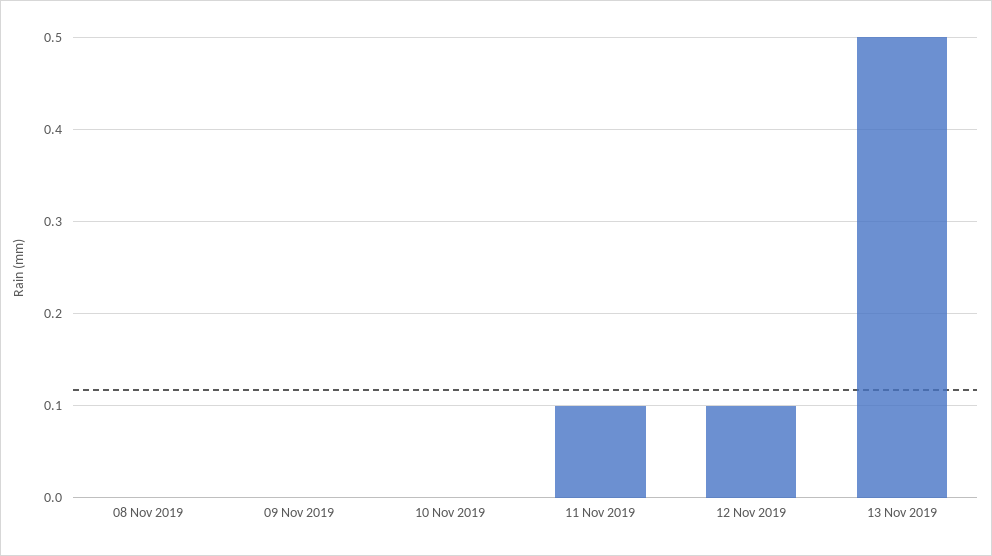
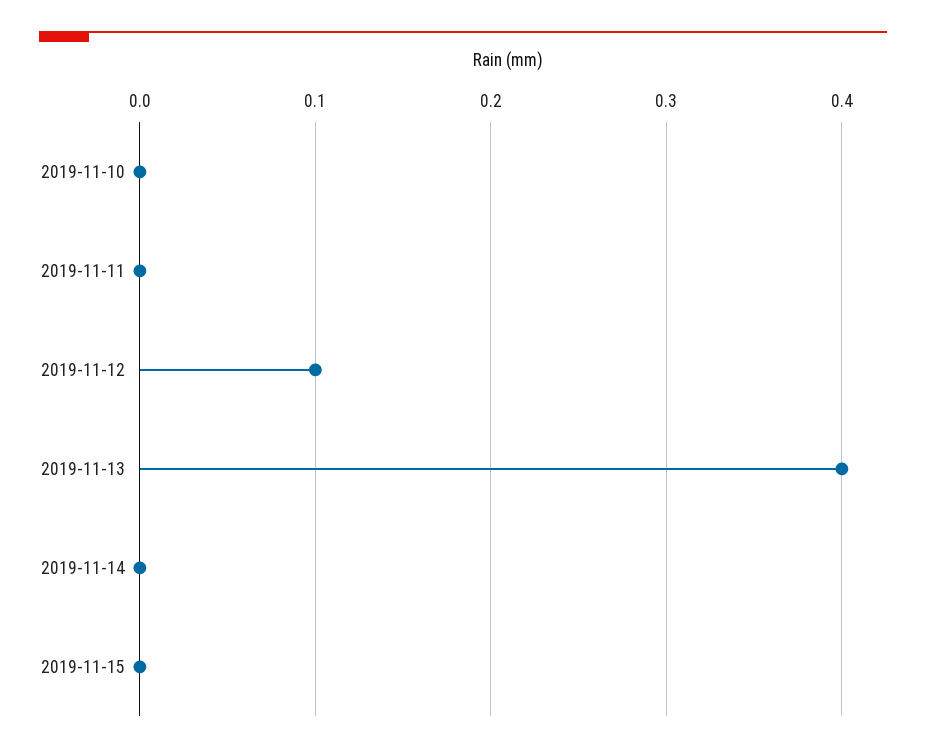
08 Nov 2019: 0 -> none
09 Nov 2019: 0 -> none
11 Nov 2019: 0.1 -> 0
13 Nov 2019: 0.5 -> 0.4
2019-11-14: none -> 0
2019-11-15: none -> 0

